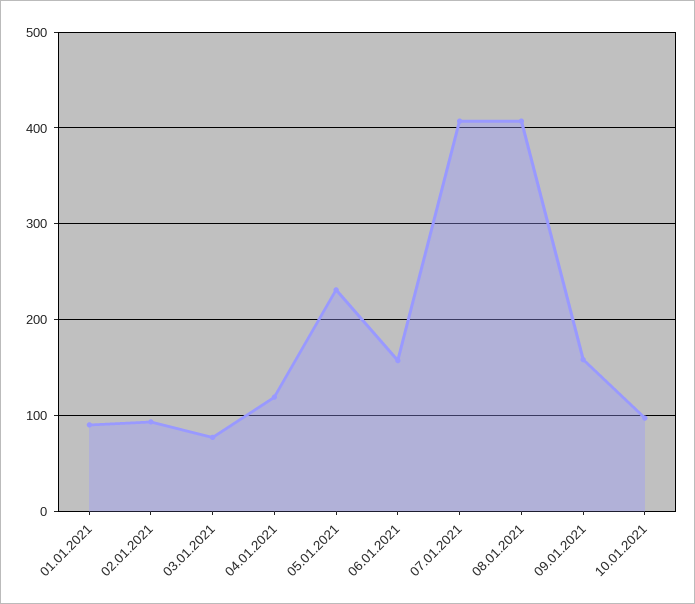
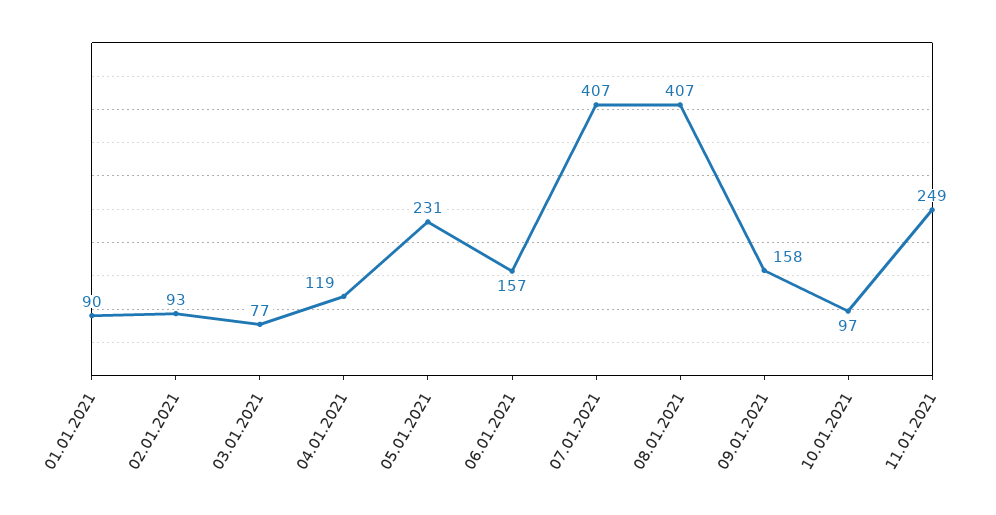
11.01.2021: none -> 249

